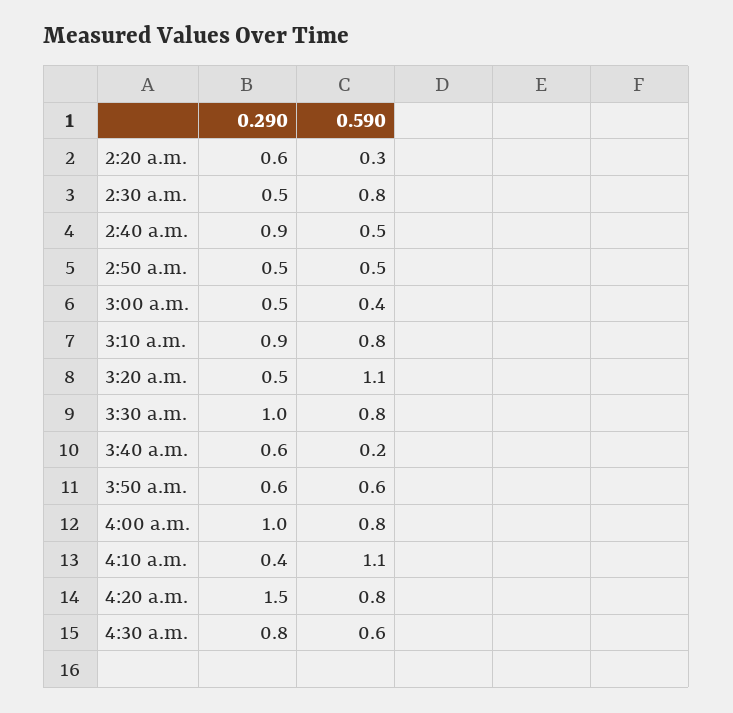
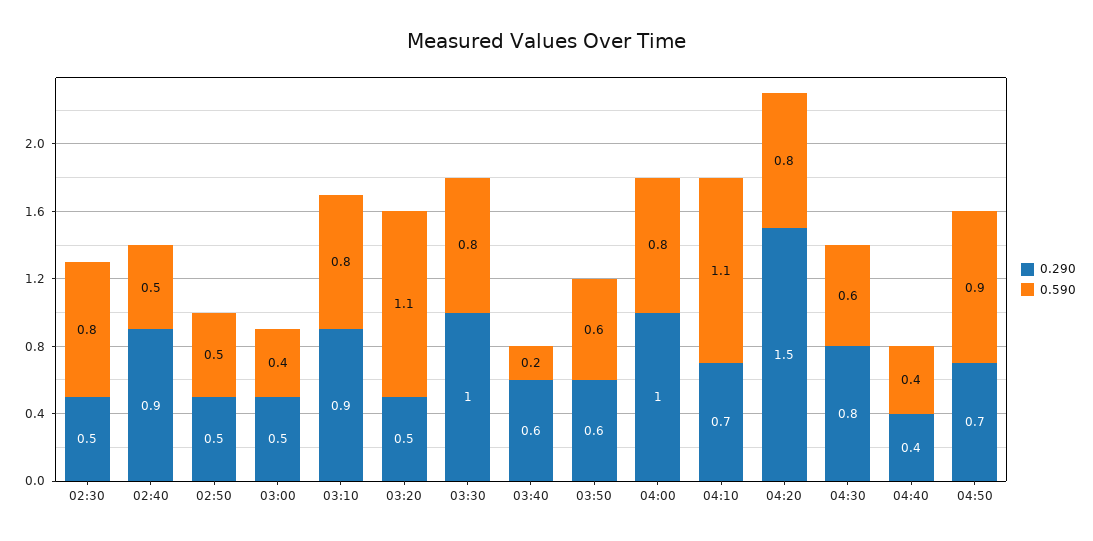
0.290, 2:20 a.m.: 0.6 -> none
0.590, 2:20 a.m.: 0.3 -> none
0.290, 4:10 a.m.: 0.4 -> 0.7
0.290, 04:40: none -> 0.4
0.590, 04:40: none -> 0.4
0.290, 04:50: none -> 0.7
0.590, 04:50: none -> 0.9

